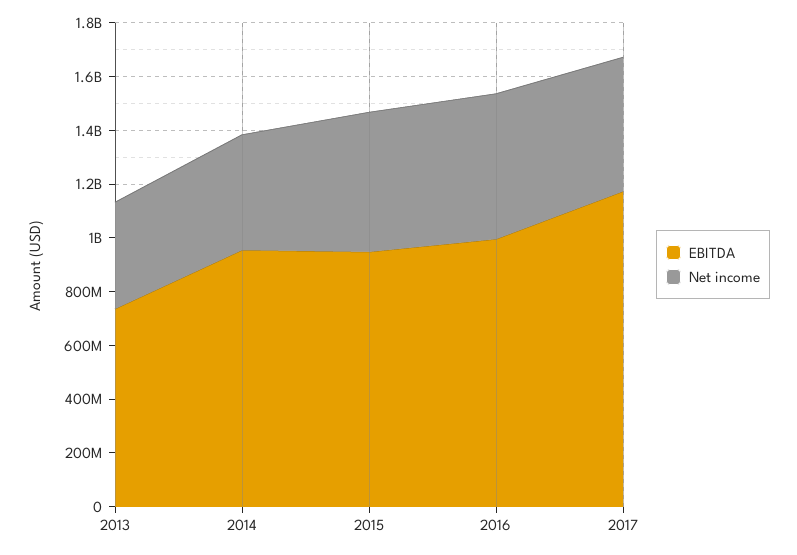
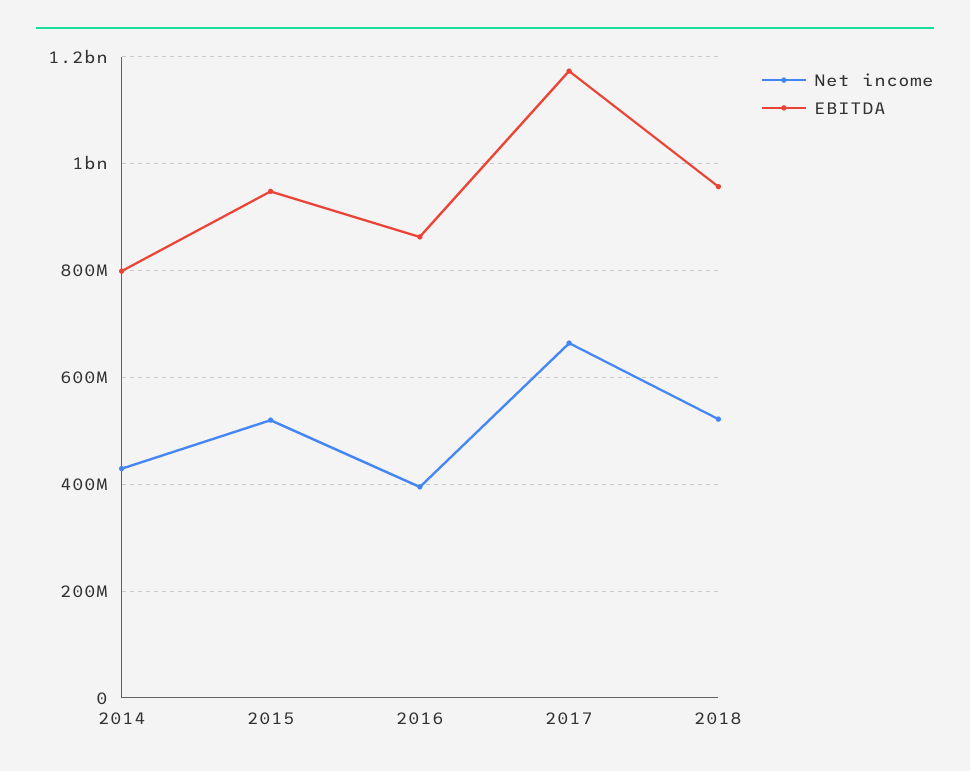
EBITDA, 2013: 750000000 -> none
Net income, 2013: 400000000 -> none
EBITDA, 2014: 950000000 -> 800000000
EBITDA, 2016: 1000000000 -> 860000000
Net income, 2016: 550000000 -> 400000000
Net income, 2017: 500000000 -> 660000000
Net income, 2018: none -> 520000000
EBITDA, 2018: none -> 960000000

